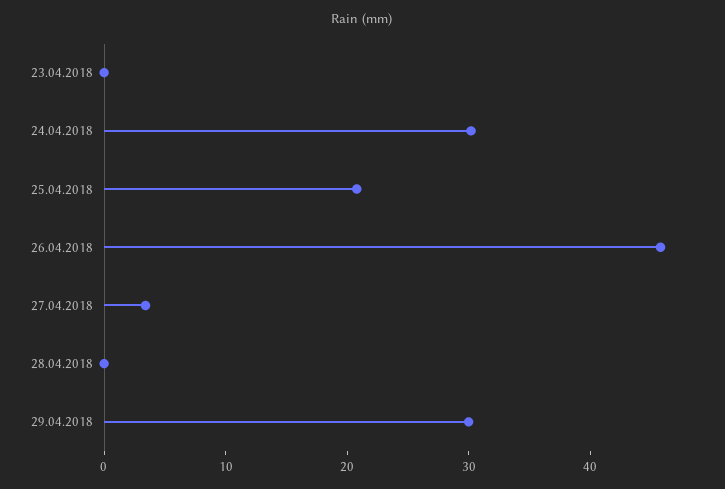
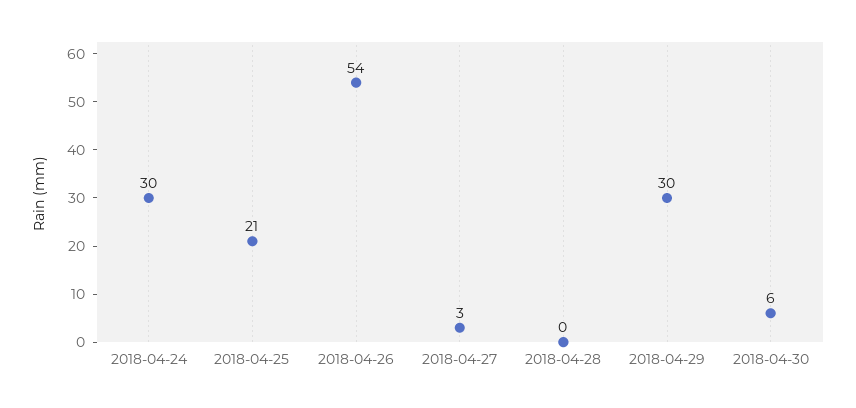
23.04.2018: 0 -> none
26.04.2018: 46 -> 54
2018-04-30: none -> 6

